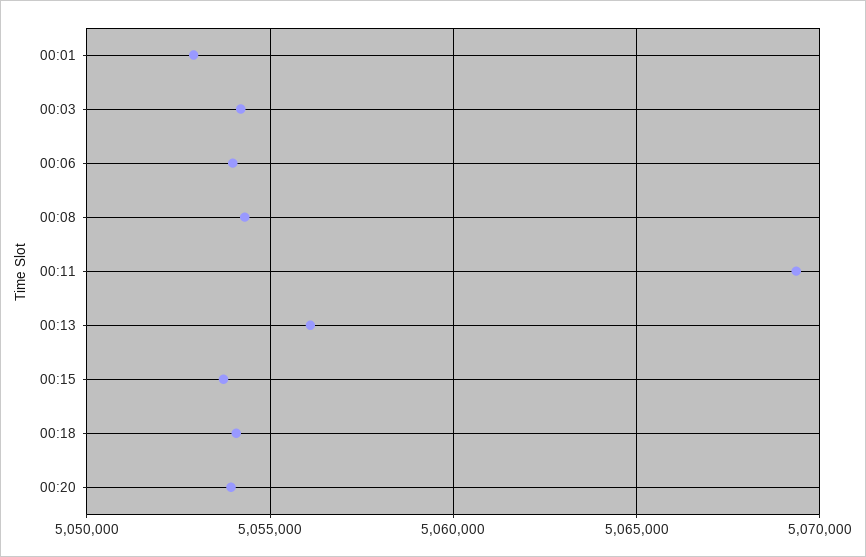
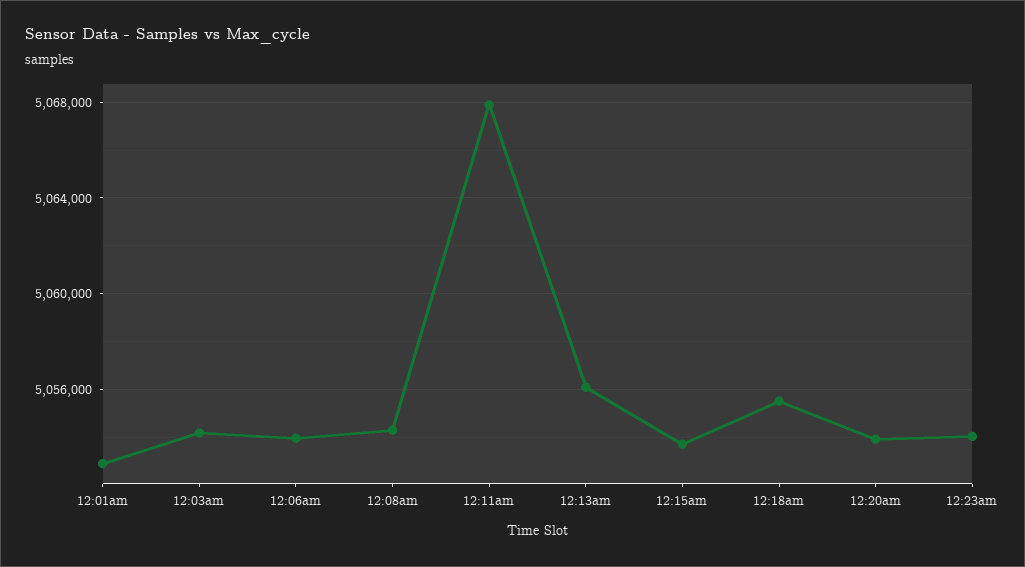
00:11: 5069500 -> 5068000
00:18: 5054000 -> 5055500
12:23am: none -> 5054000

